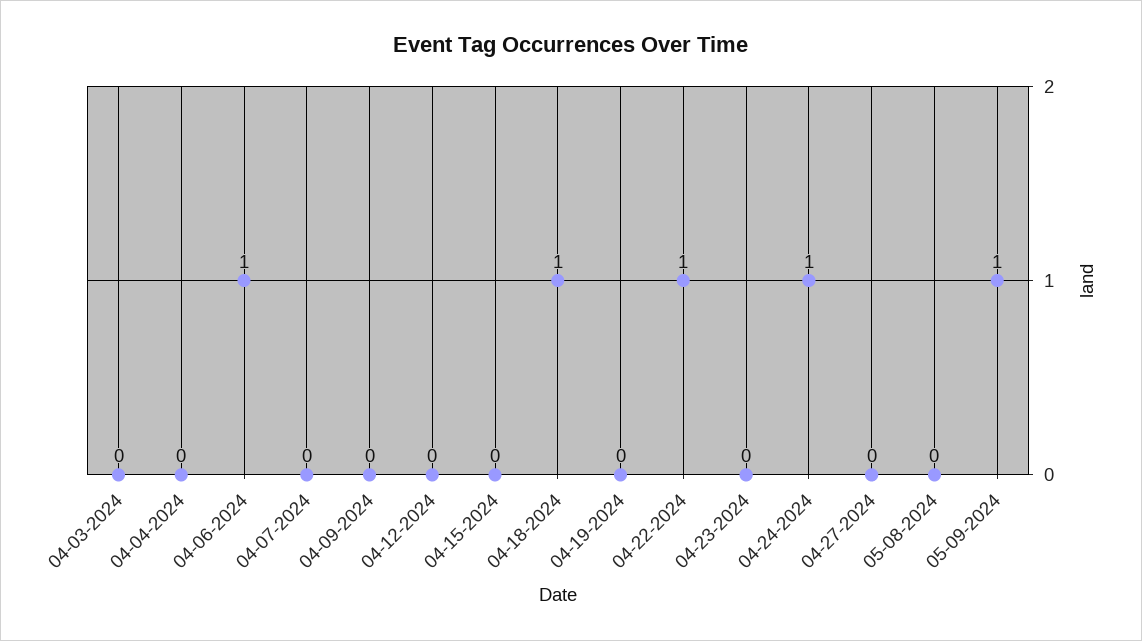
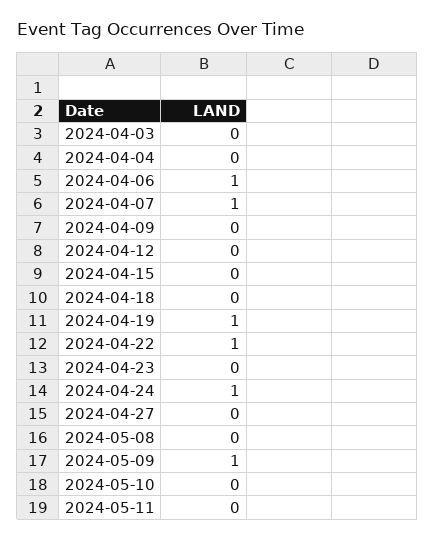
04-07-2024: 0 -> 1
04-18-2024: 1 -> 0
04-19-2024: 0 -> 1
2024-05-10: none -> 0
2024-05-11: none -> 0

